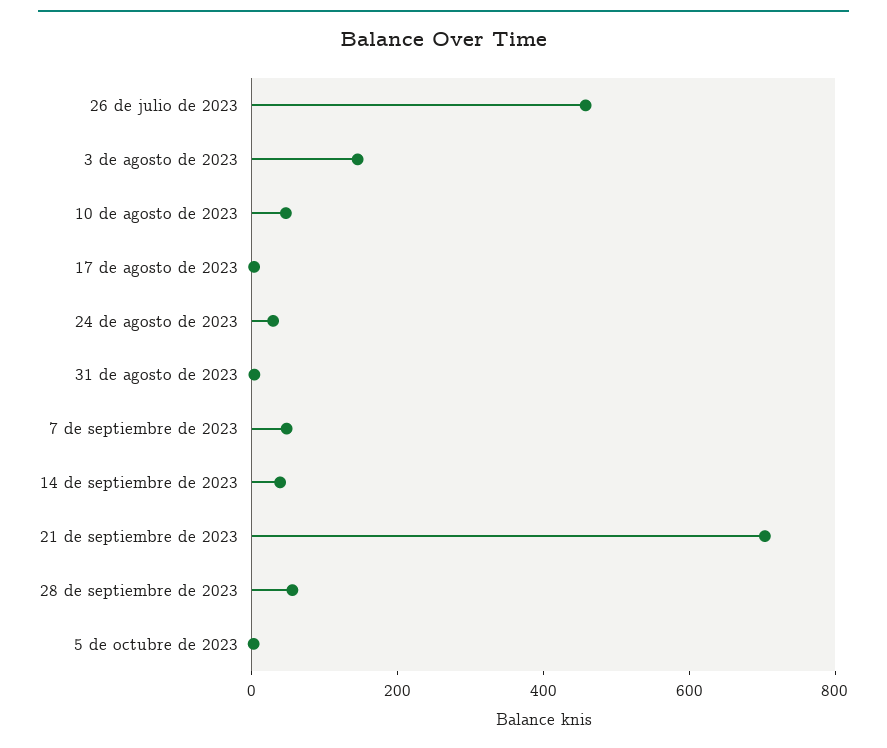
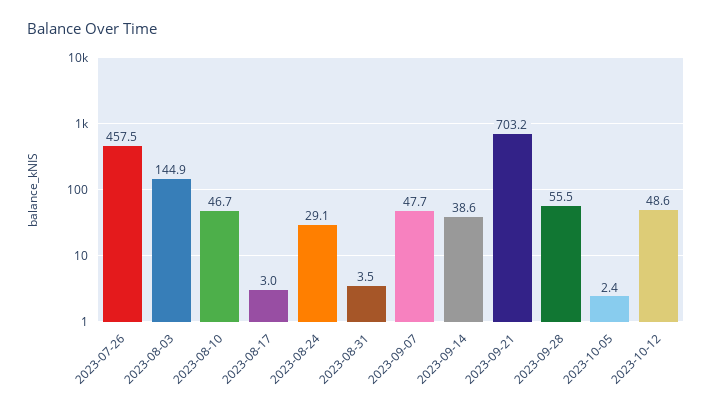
2023-10-12: none -> 48.6

